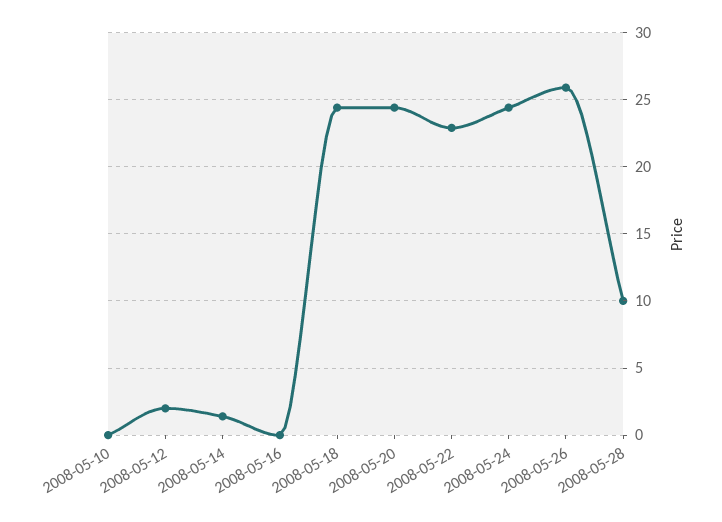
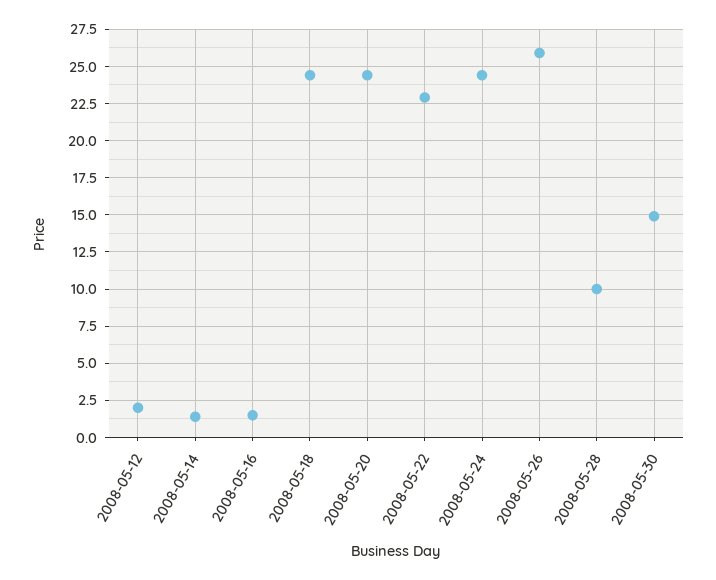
2008-05-10: 0 -> none
2008-05-16: 0 -> 1.5
2008-05-30: none -> 15

